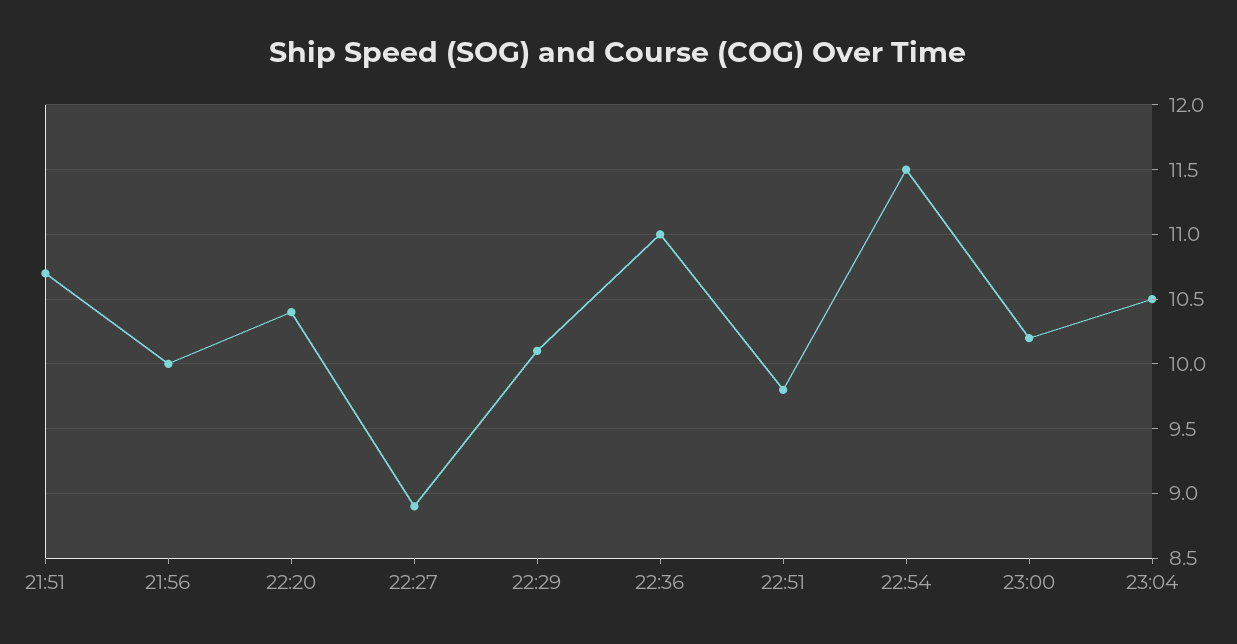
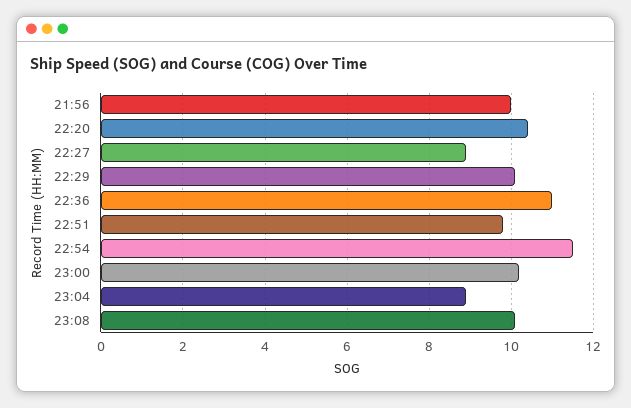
21:51: 10.7 -> none
23:04: 10.5 -> 9
23:08: none -> 10

